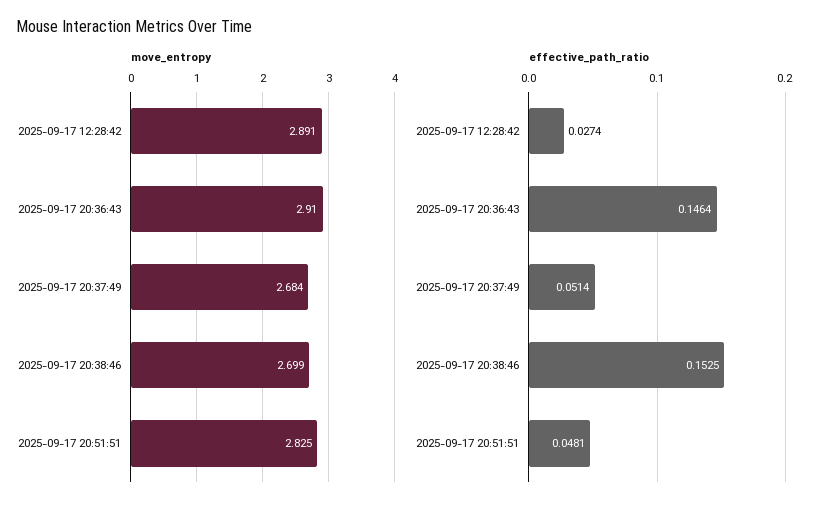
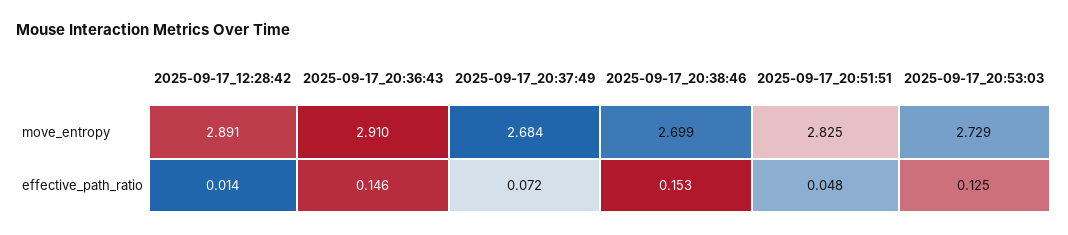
effective_path_ratio, 2025-09-17 12:28:42: 0.0274 -> 0.014
effective_path_ratio, 2025-09-17 20:37:49: 0.0514 -> 0.072
move_entropy, 2025-09-17_20:53:03: none -> 2.729
effective_path_ratio, 2025-09-17_20:53:03: none -> 0.125

